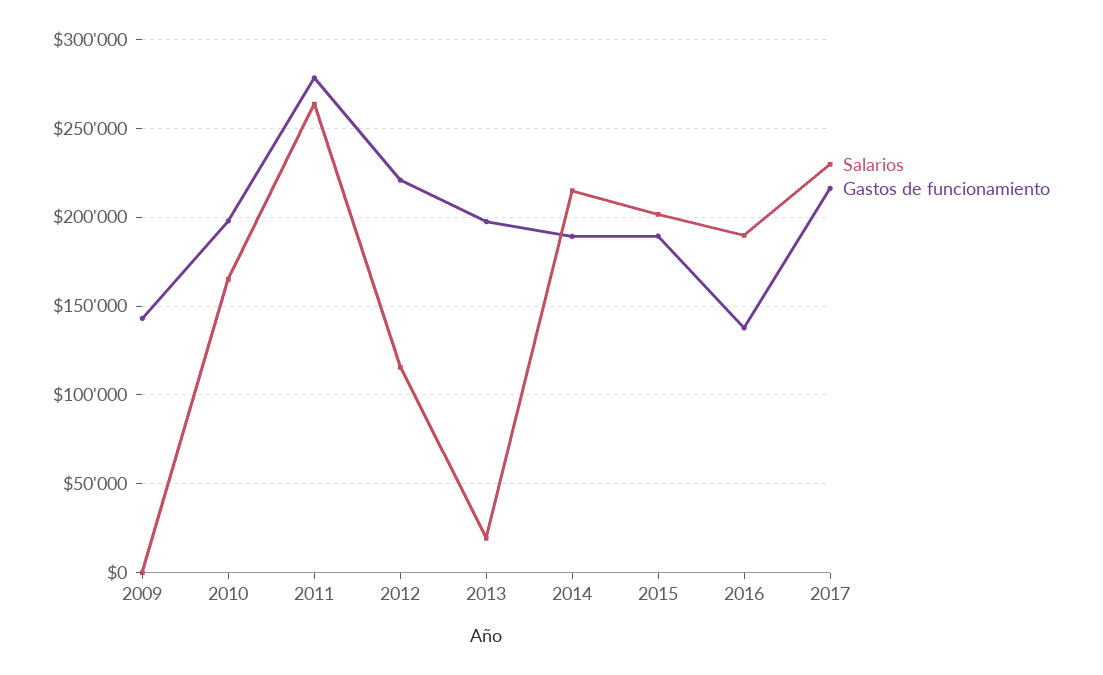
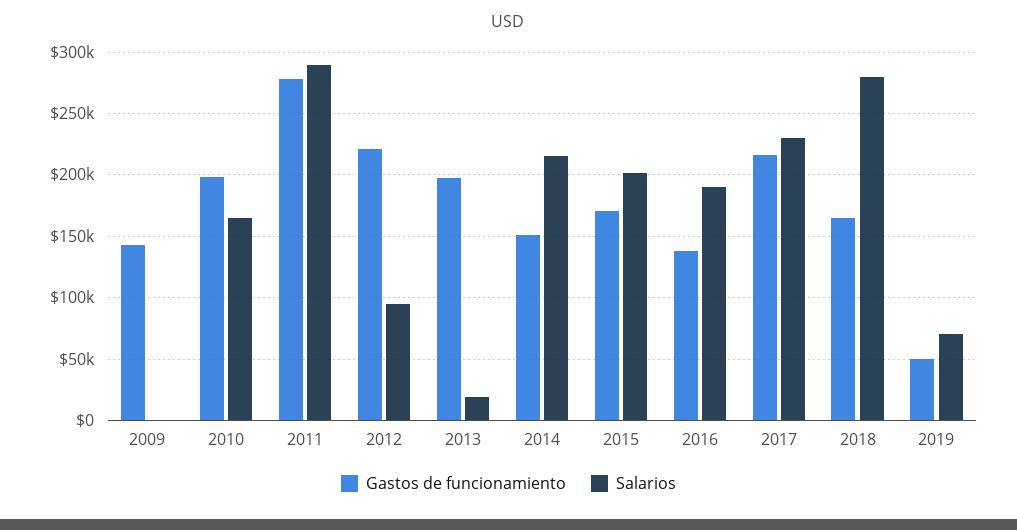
Salarios, 2011: 265000 -> 290000
Salarios, 2012: 115000 -> 95000
Gastos de funcionamiento, 2014: 190000 -> 150000
Gastos de funcionamiento, 2015: 190000 -> 170000
Gastos de funcionamiento, 2018: none -> 165000
Salarios, 2018: none -> 280000
Gastos de funcionamiento, 2019: none -> 50000
Salarios, 2019: none -> 70000

